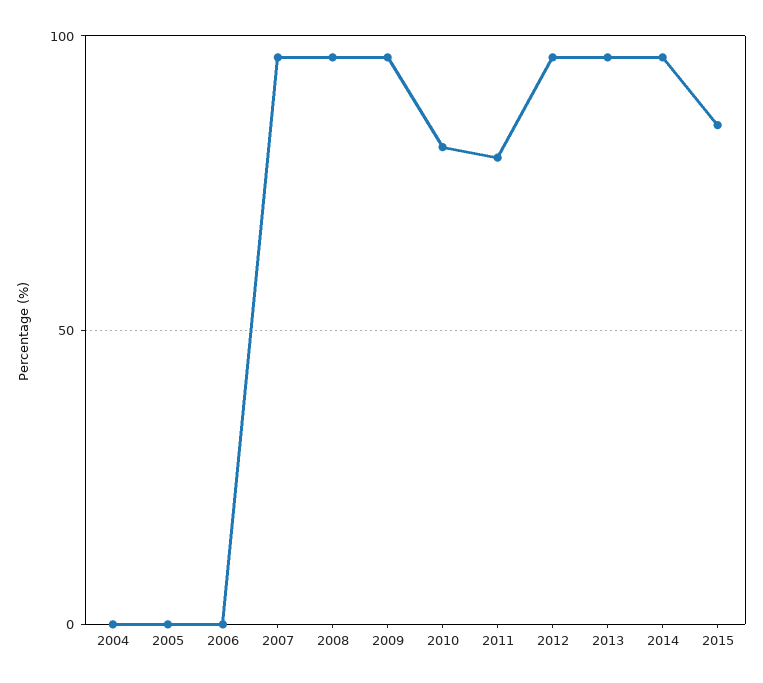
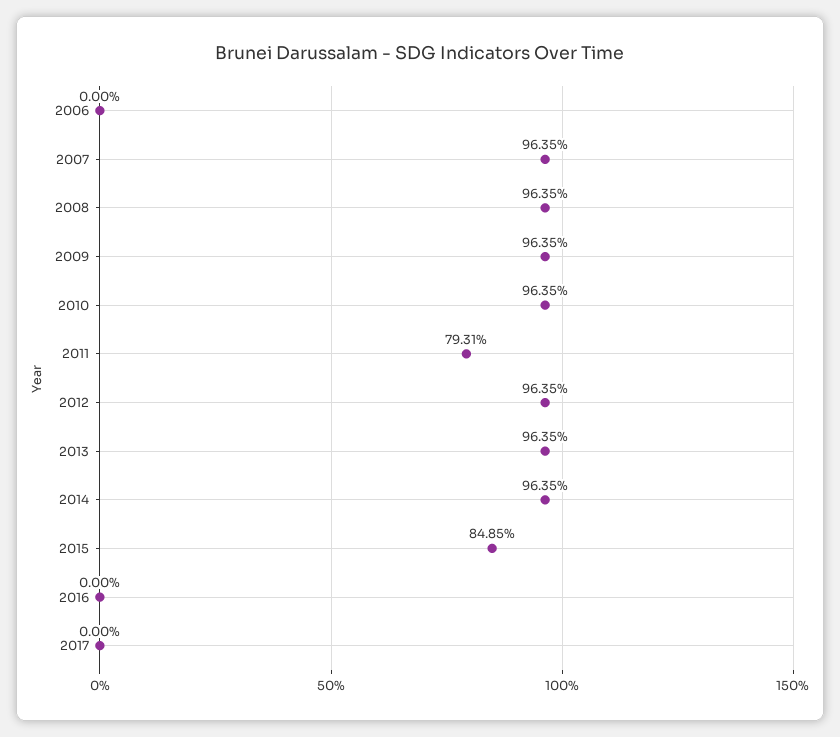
2004: 0 -> none
2005: 0 -> none
2010: 80 -> 96.35
2016: none -> 0
2017: none -> 0

